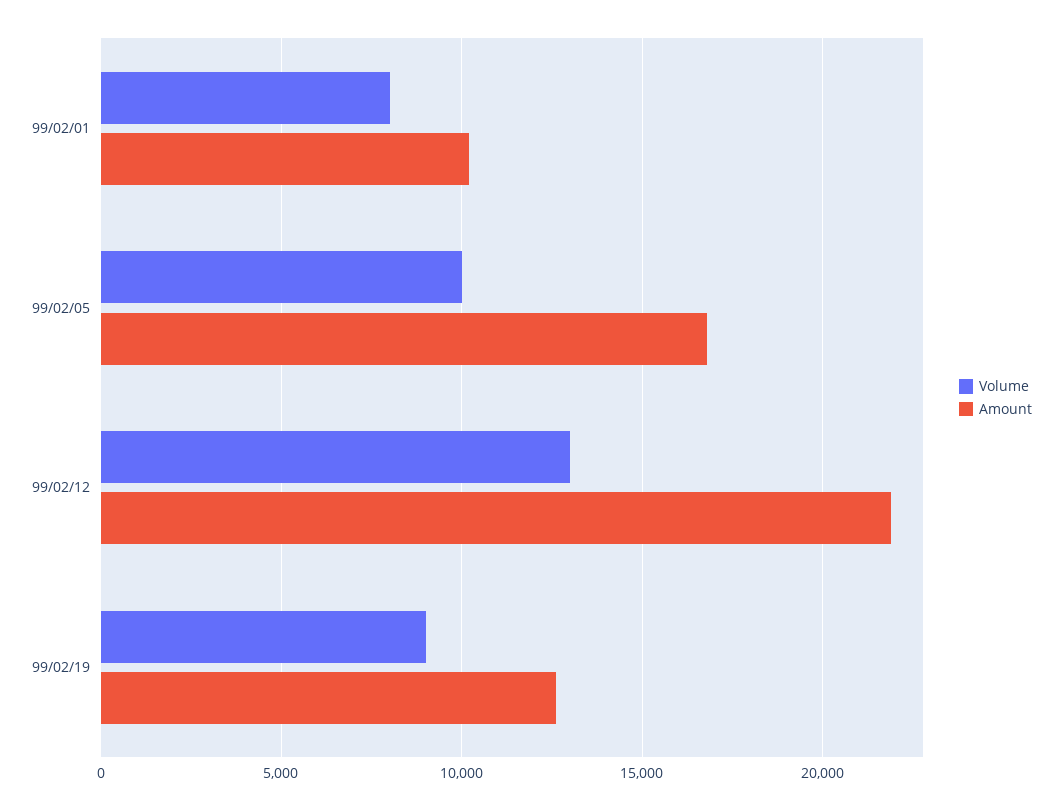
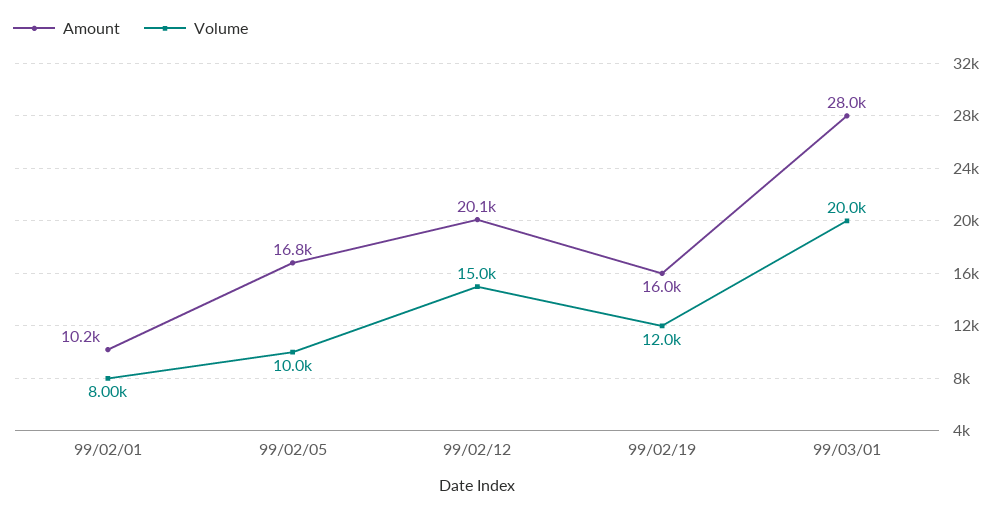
Volume, 99/02/12: 13000 -> 15000
Amount, 99/02/12: 22000 -> 20100
Volume, 99/02/19: 9000 -> 12000
Amount, 99/02/19: 12500 -> 16000
Amount, 99/03/01: none -> 28000
Volume, 99/03/01: none -> 20000

